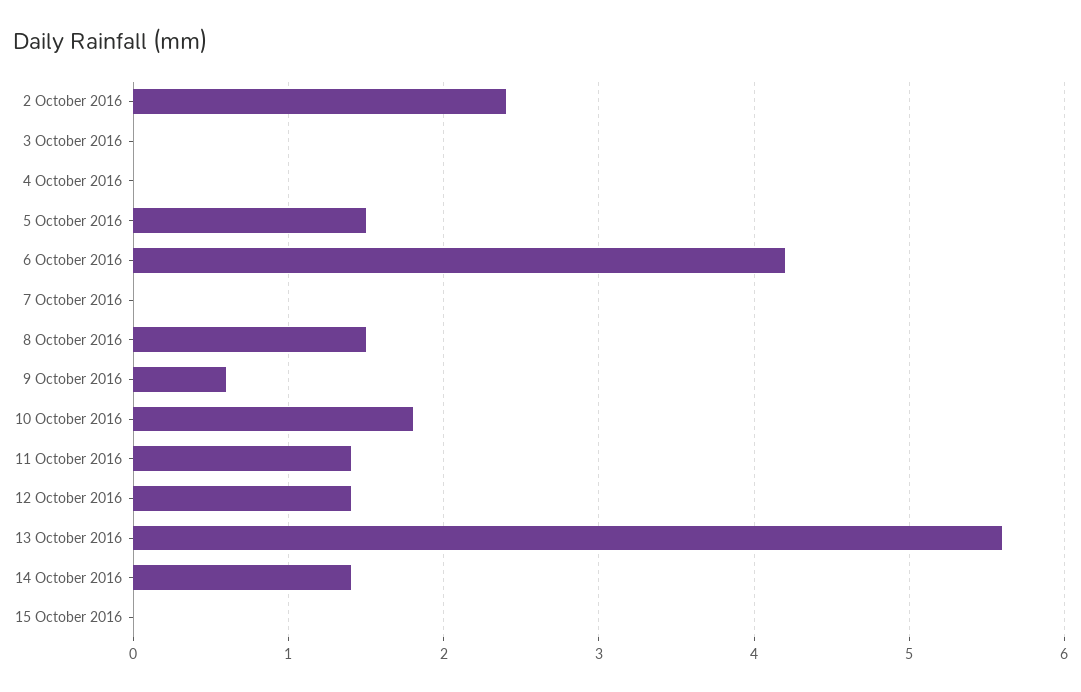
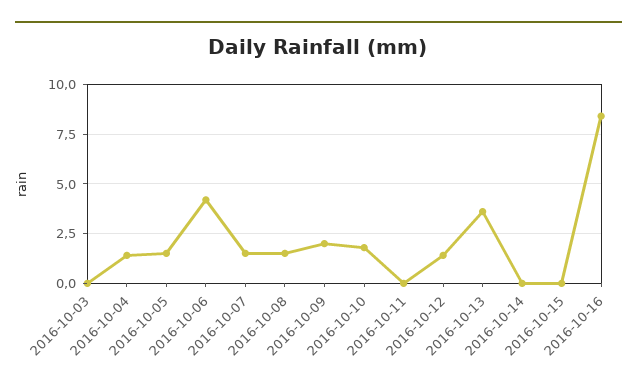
2 October 2016: 2.4 -> none
4 October 2016: 0 -> 1.5
7 October 2016: 0 -> 1.5
9 October 2016: 0.6 -> 2
11 October 2016: 1.4 -> 0
13 October 2016: 5.6 -> 3.5
14 October 2016: 1.4 -> 0
2016-10-16: none -> 8.5

